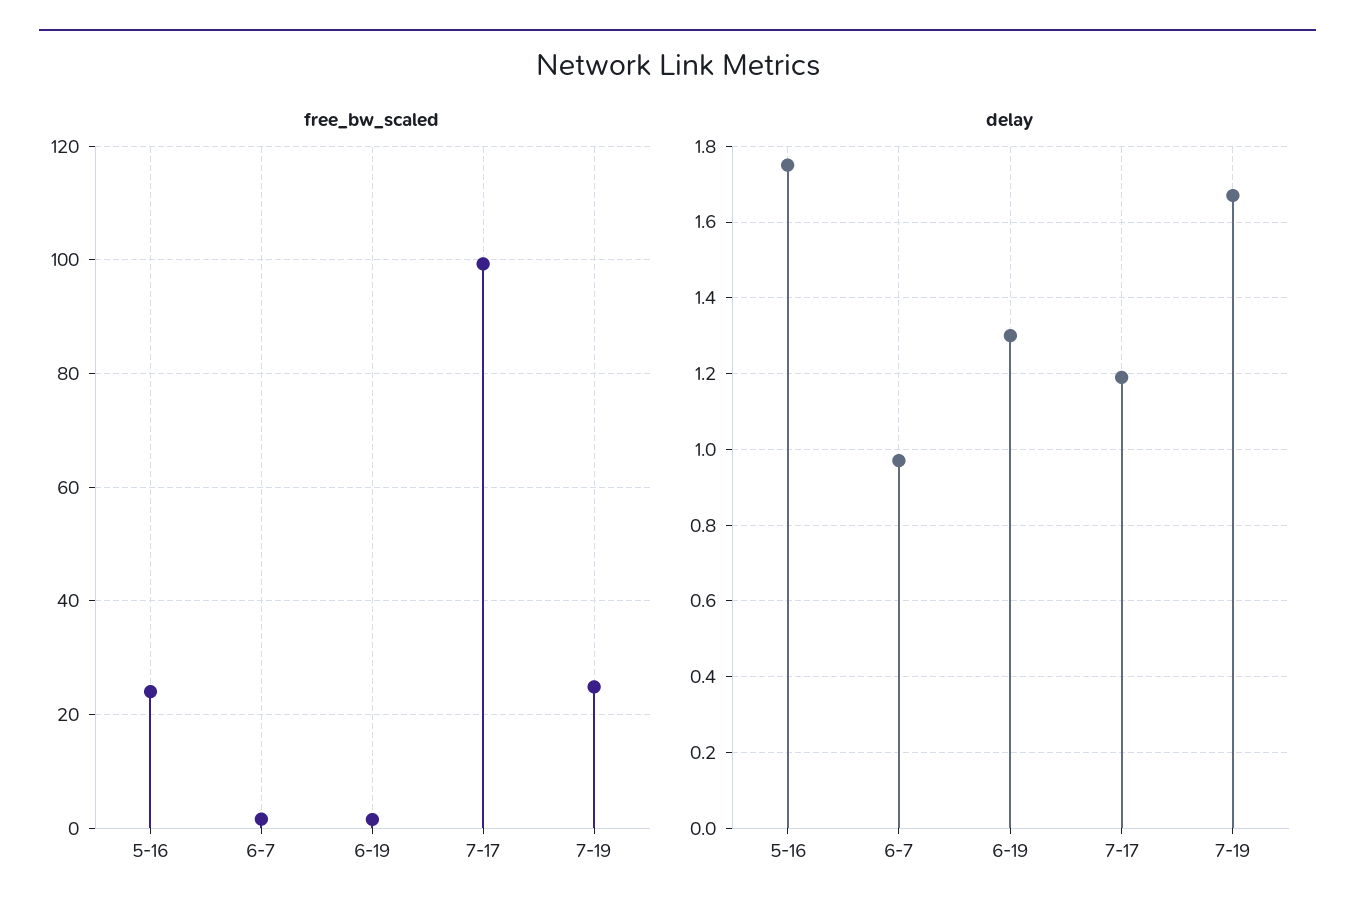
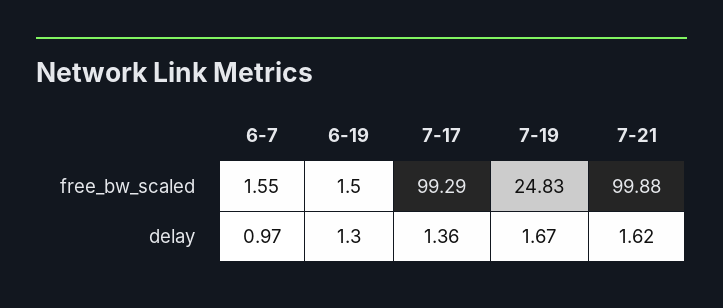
free_bw_scaled, 5-16: 24 -> none
delay, 5-16: 1.75 -> none
delay, 7-17: 1.2 -> 1.36
free_bw_scaled, 7-21: none -> 99.88
delay, 7-21: none -> 1.62

